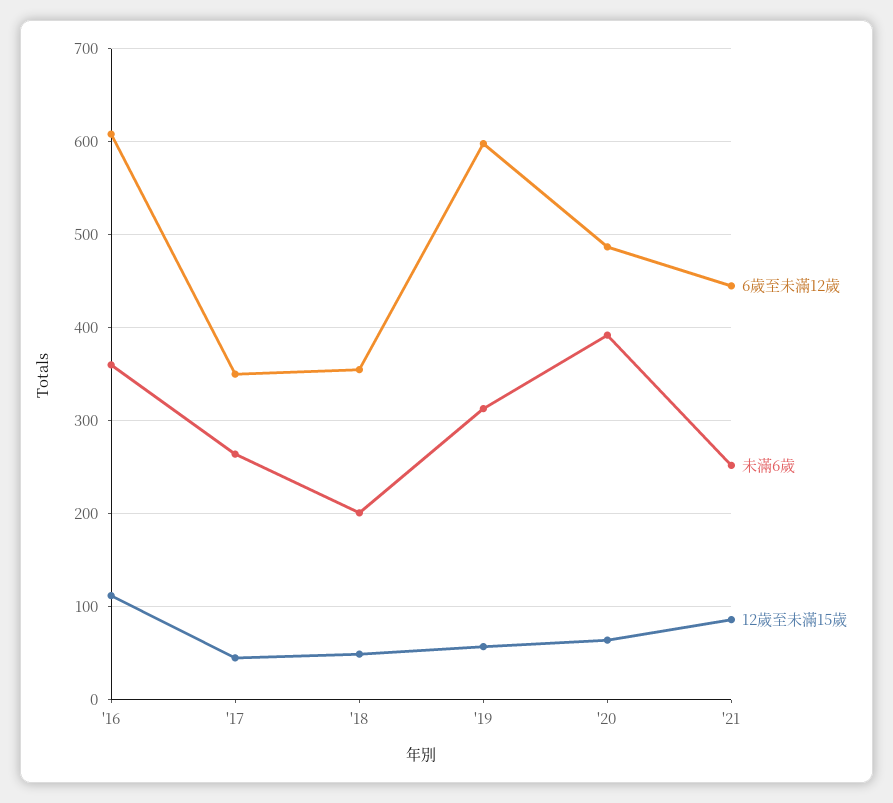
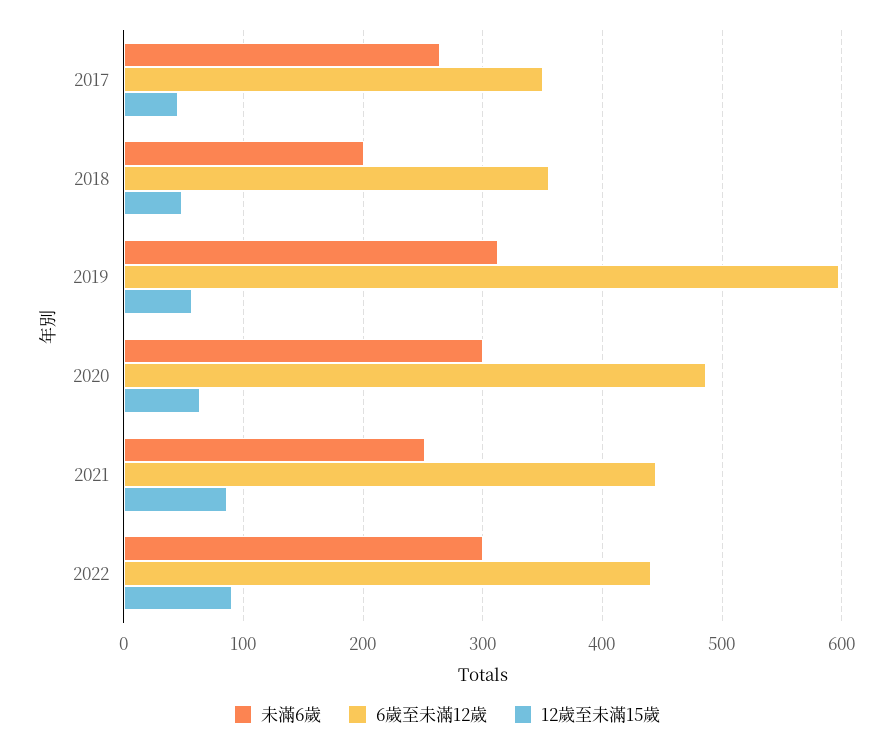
6歲至未滿12歲, '16: 610 -> none
未滿6歲, '16: 360 -> none
12歲至未滿15歲, '16: 110 -> none
未滿6歲, '20: 390 -> 300
未滿6歲, 2022: none -> 300
6歲至未滿12歲, 2022: none -> 440
12歲至未滿15歲, 2022: none -> 90

